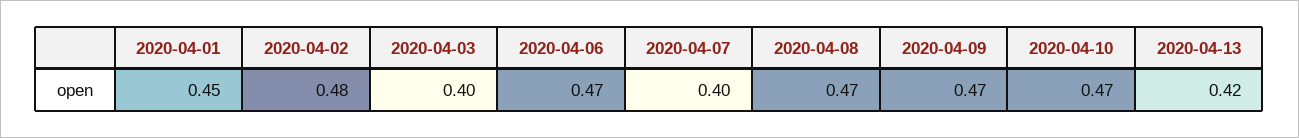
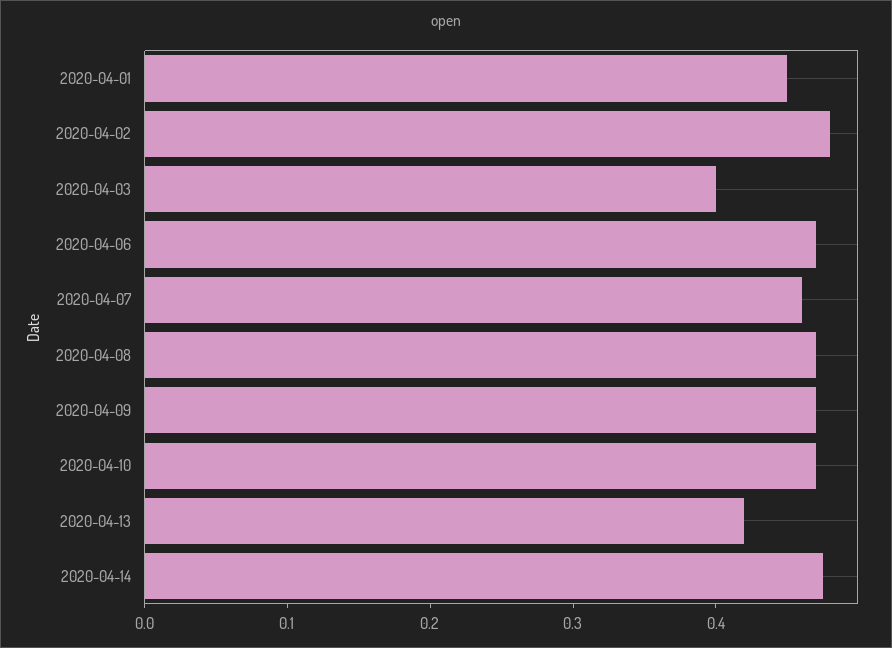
2020-04-07: 0.4 -> 0.46
2020-04-14: none -> 0.48

